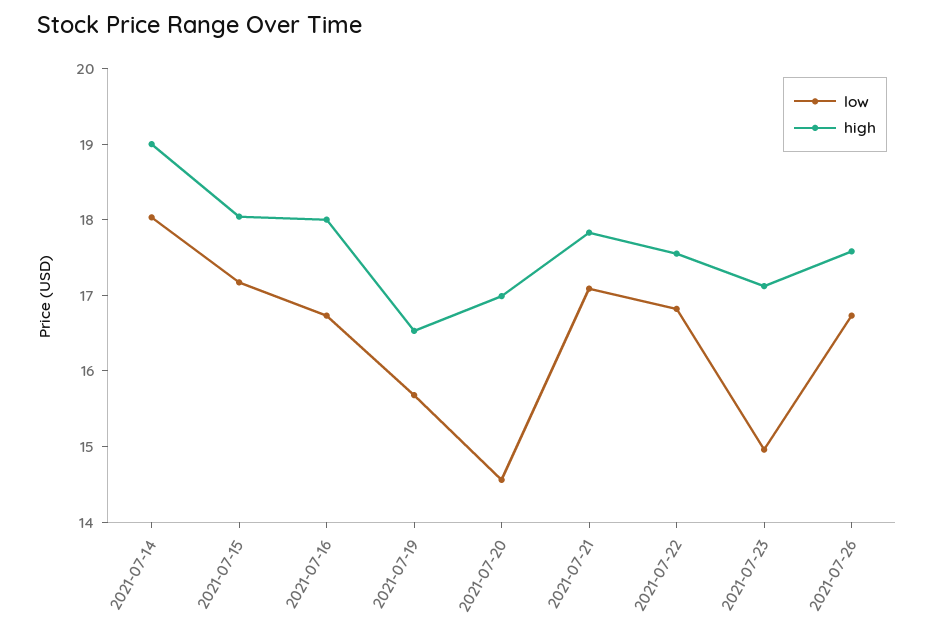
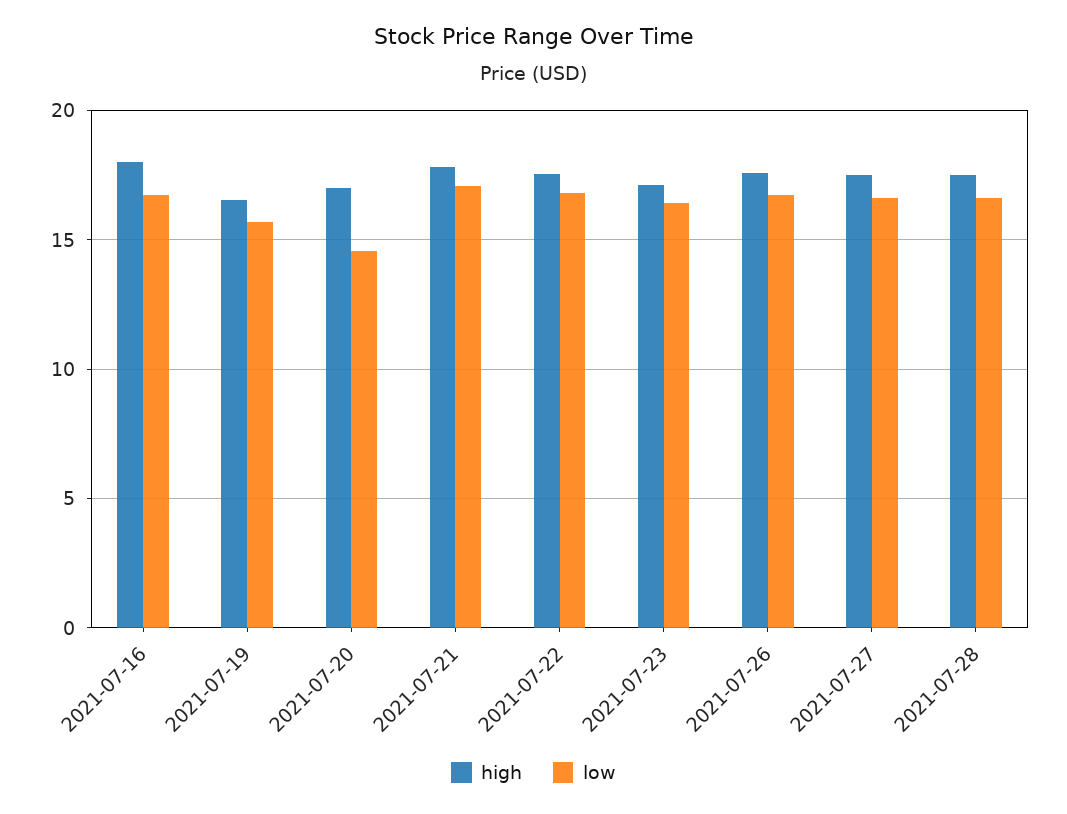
low, 2021-07-14: 18 -> none
high, 2021-07-14: 19 -> none
low, 2021-07-15: 17.2 -> none
high, 2021-07-15: 18 -> none
low, 2021-07-23: 15 -> 16.5
high, 2021-07-27: none -> 17.5
low, 2021-07-27: none -> 16.5
high, 2021-07-28: none -> 17.5
low, 2021-07-28: none -> 16.5

